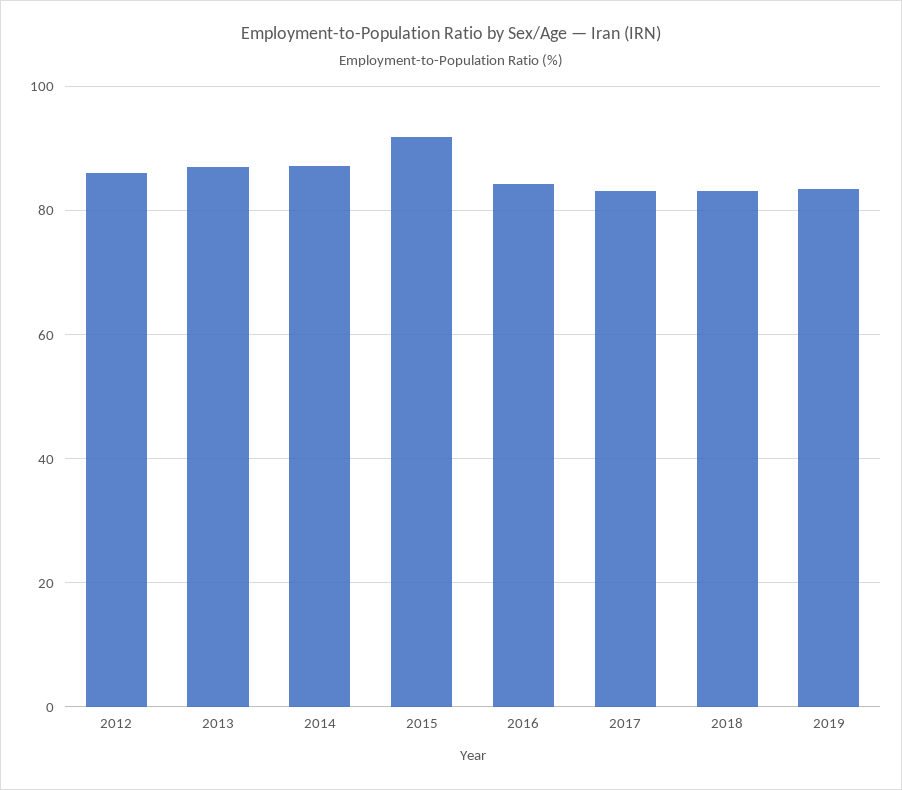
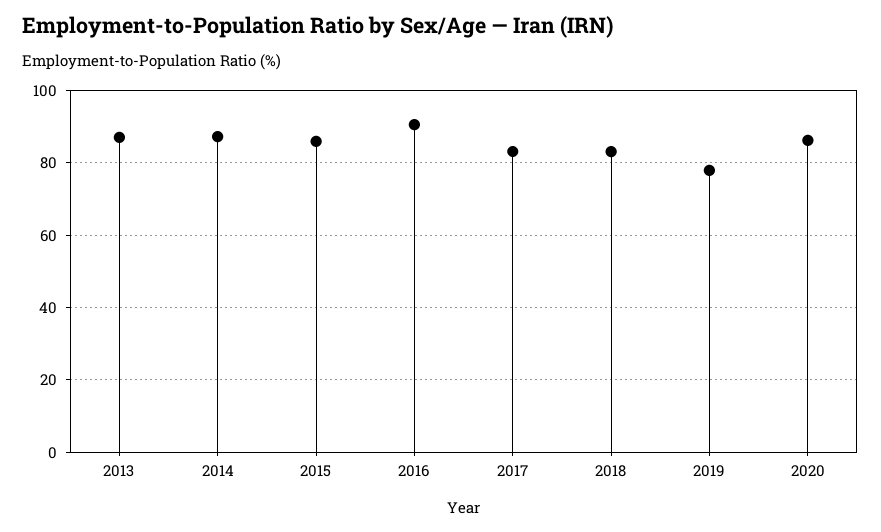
2012: 86 -> none
2015: 92 -> 86
2016: 84 -> 90
2019: 84 -> 78
2020: none -> 86

